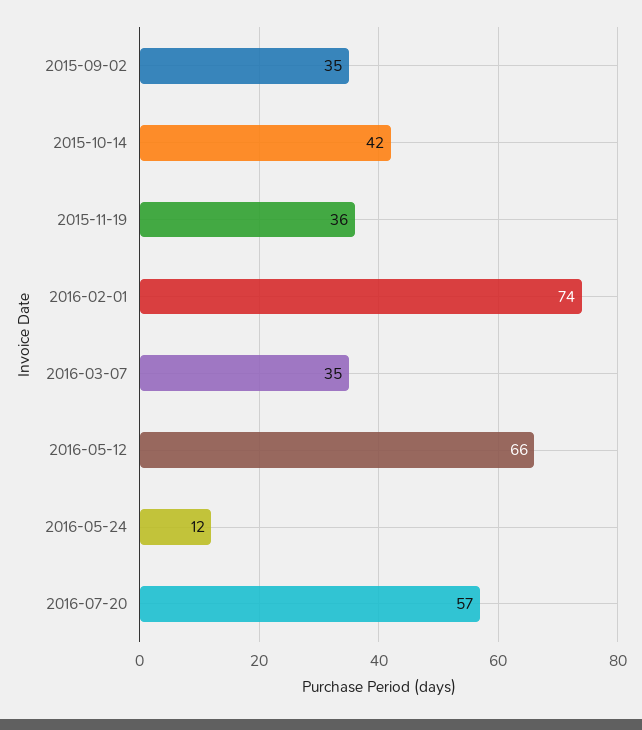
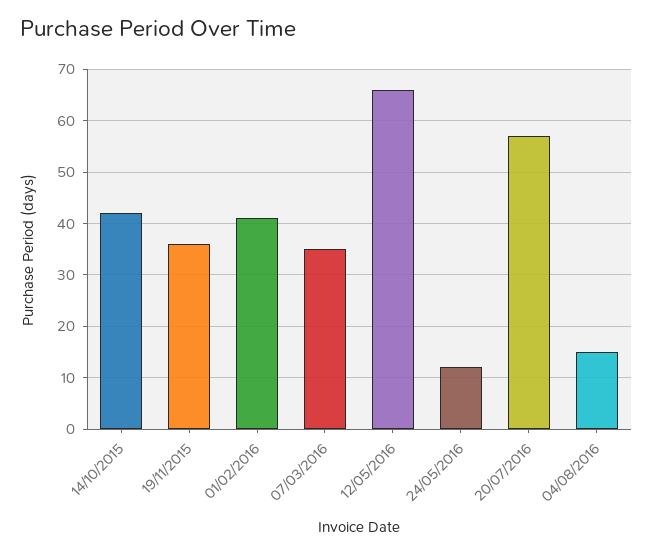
2015-09-02: 35 -> none
2016-02-01: 74 -> 40
04/08/2016: none -> 15

